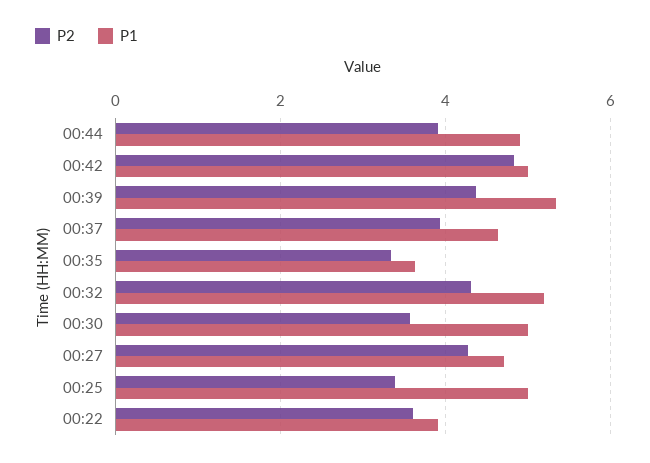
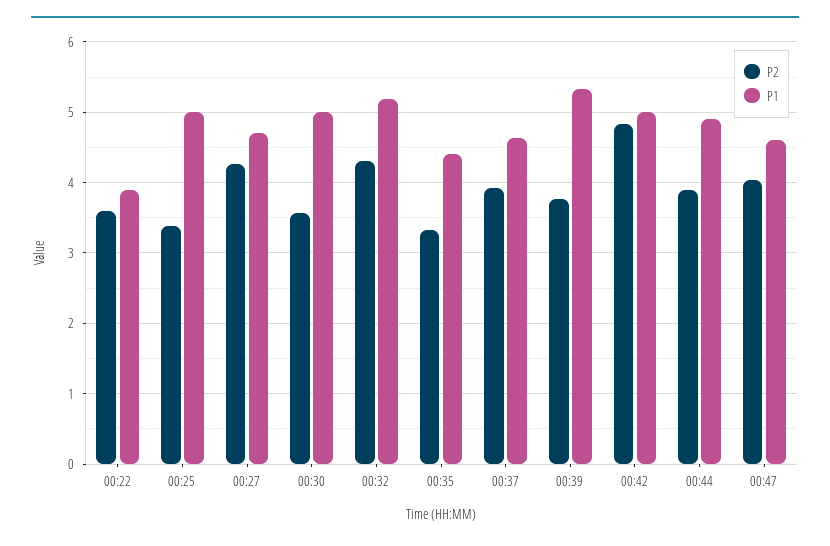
P2, 00:39: 4.4 -> 3.8
P1, 00:35: 3.6 -> 4.4
P2, 00:47: none -> 4
P1, 00:47: none -> 4.6

